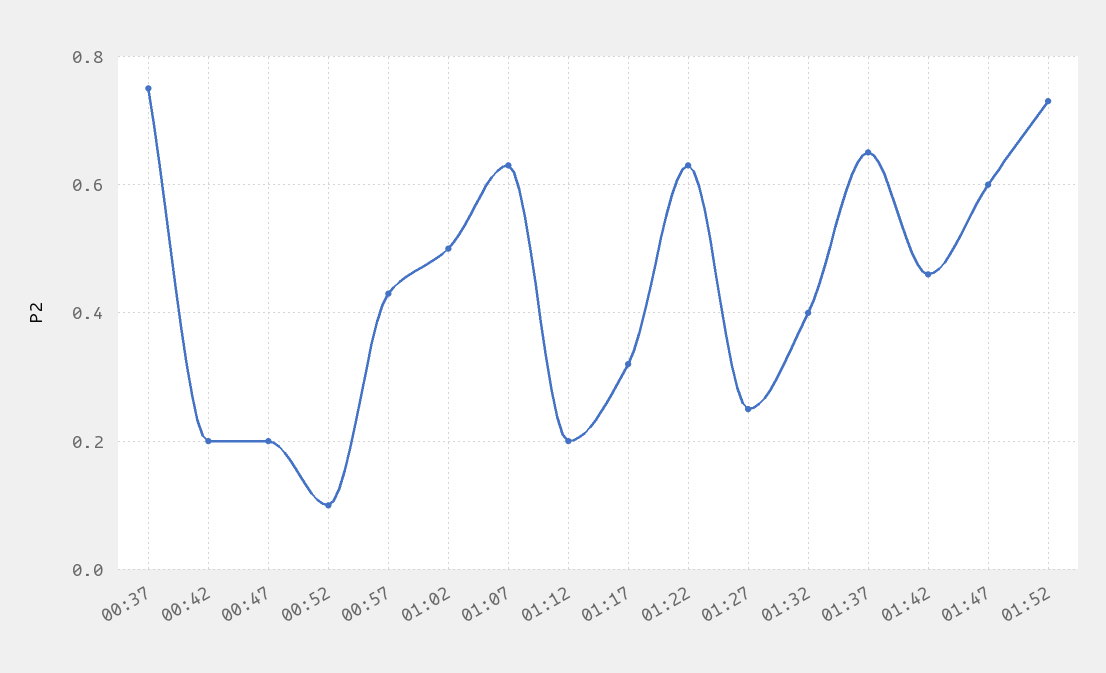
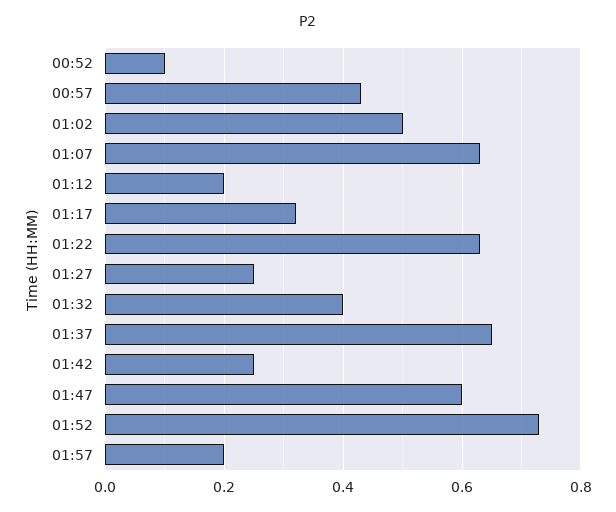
00:37: 0.75 -> none
00:42: 0.2 -> none
00:47: 0.2 -> none
01:42: 0.45 -> 0.25
01:57: none -> 0.2

